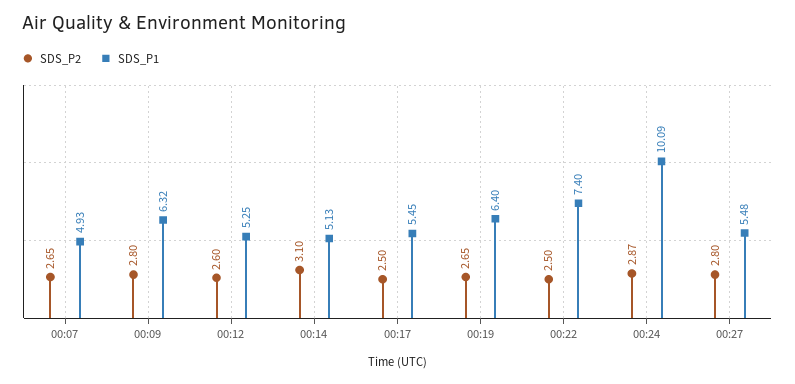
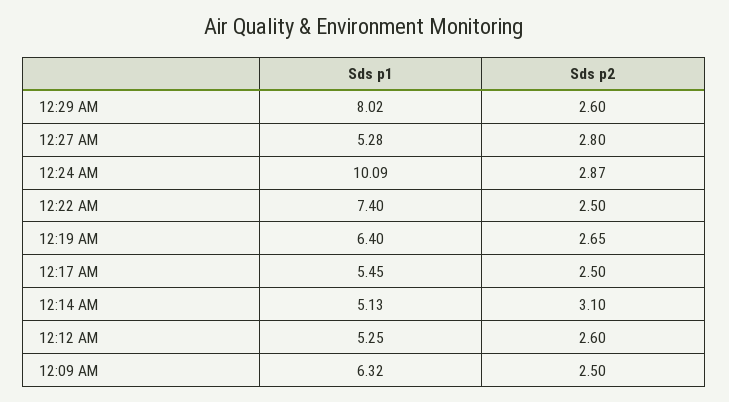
SDS_P2, 00:07: 2.65 -> none
SDS_P1, 00:07: 4.93 -> none
SDS_P2, 00:09: 2.8 -> 2.5
SDS_P1, 00:27: 5.48 -> 5.28
SDS_P1, 12:29 AM: none -> 8.02
SDS_P2, 12:29 AM: none -> 2.6

